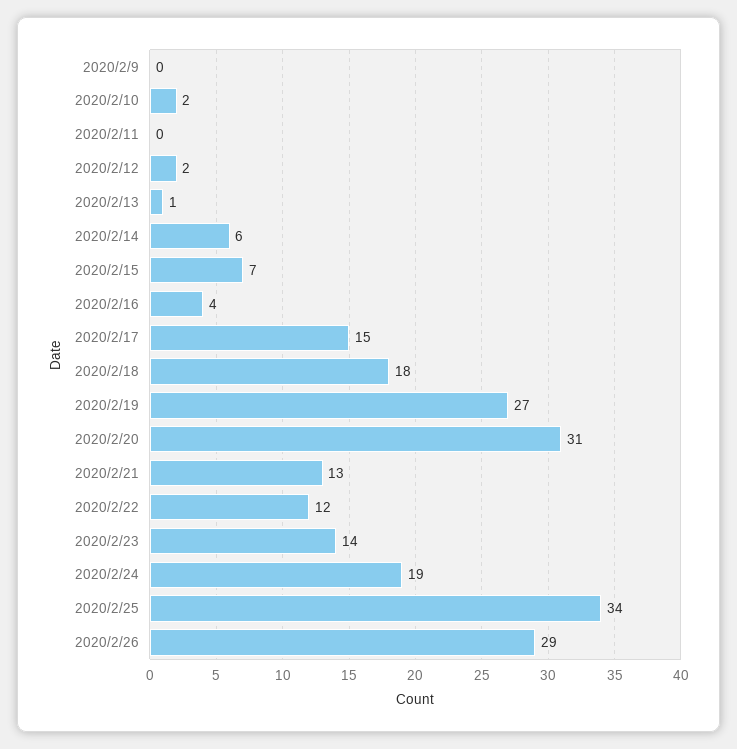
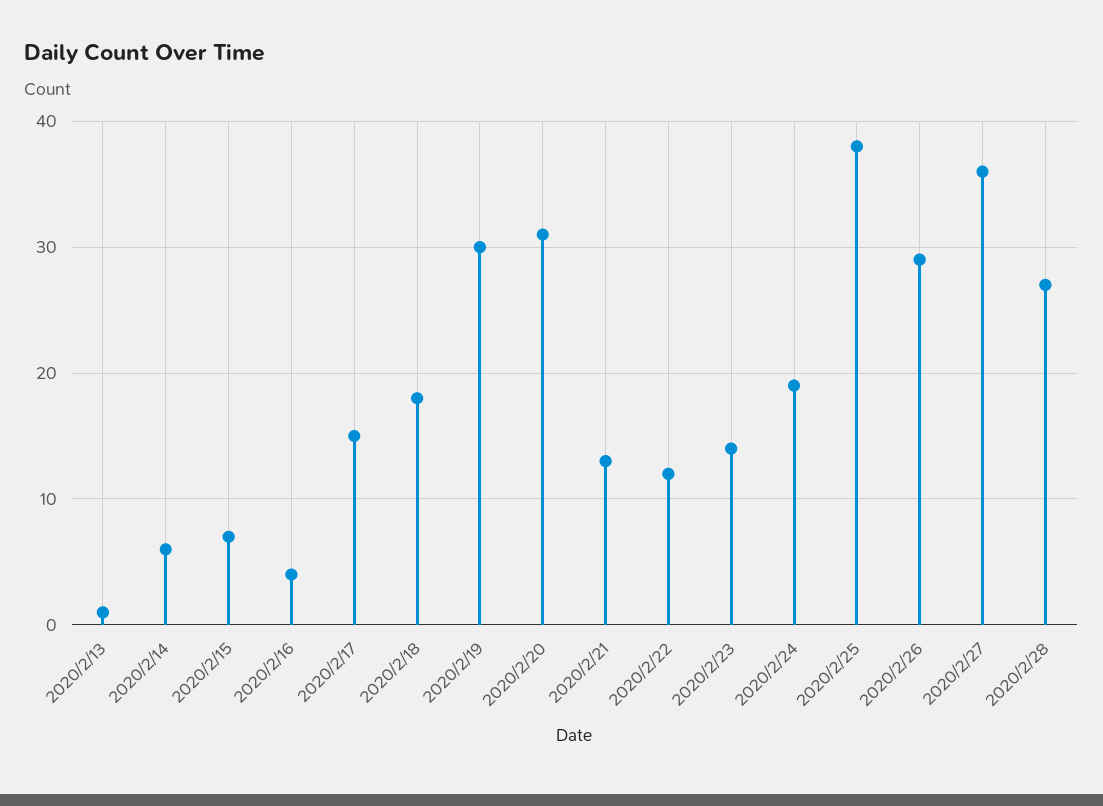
2020/2/9: 0 -> none
2020/2/10: 2 -> none
2020/2/11: 0 -> none
2020/2/12: 2 -> none
2020/2/19: 27 -> 30
2020/2/25: 34 -> 38
2020/2/27: none -> 36
2020/2/28: none -> 27

